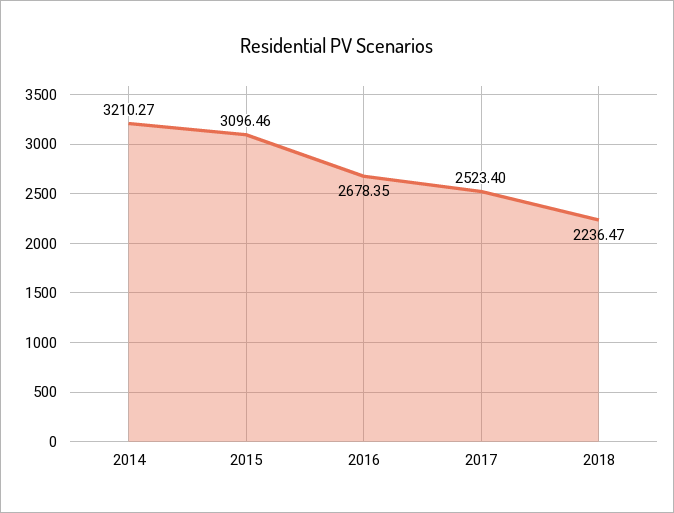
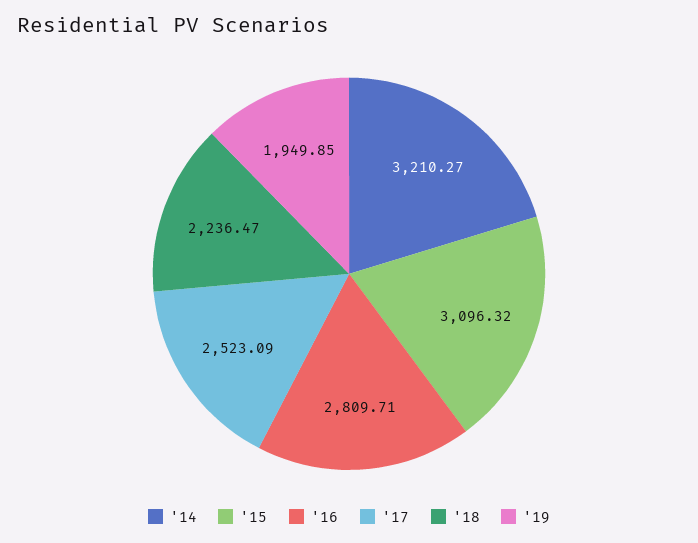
2015: 3096.46 -> 3096.32
2016: 2678.35 -> 2809.71
2017: 2523.4 -> 2523.09
'19: none -> 1949.85

